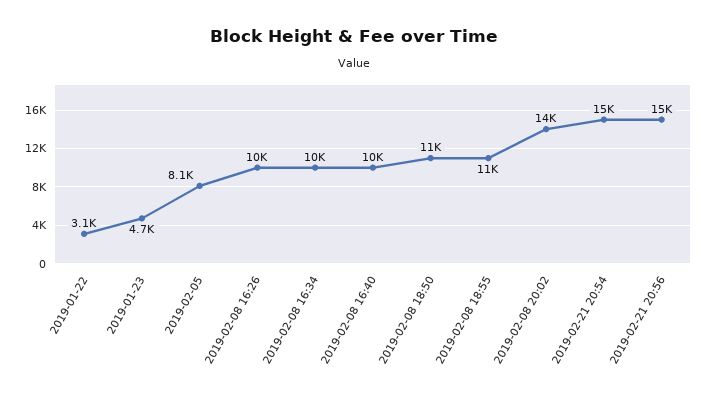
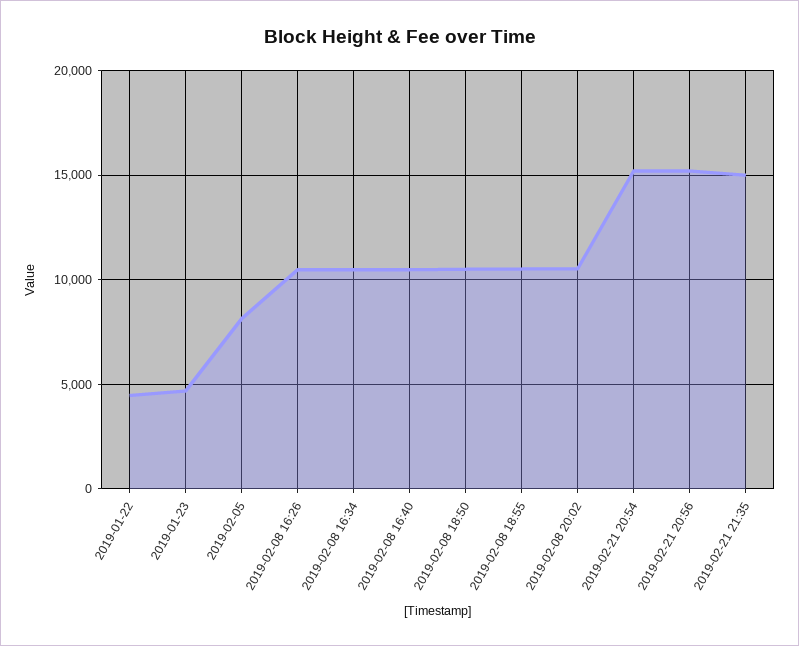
2019-01-22: 3100 -> 4500
2019-02-08 20:02: 14000 -> 10500
2019-02-21 21:35: none -> 15000

